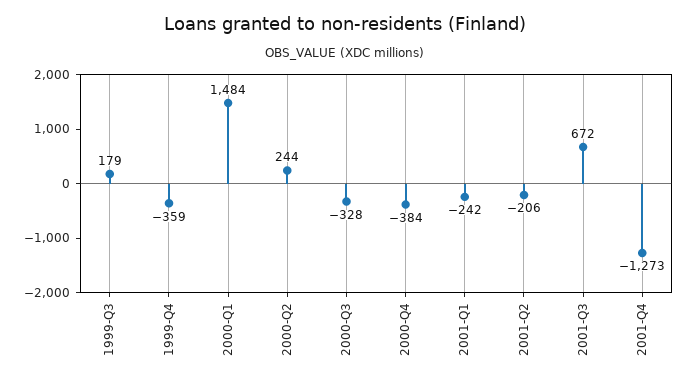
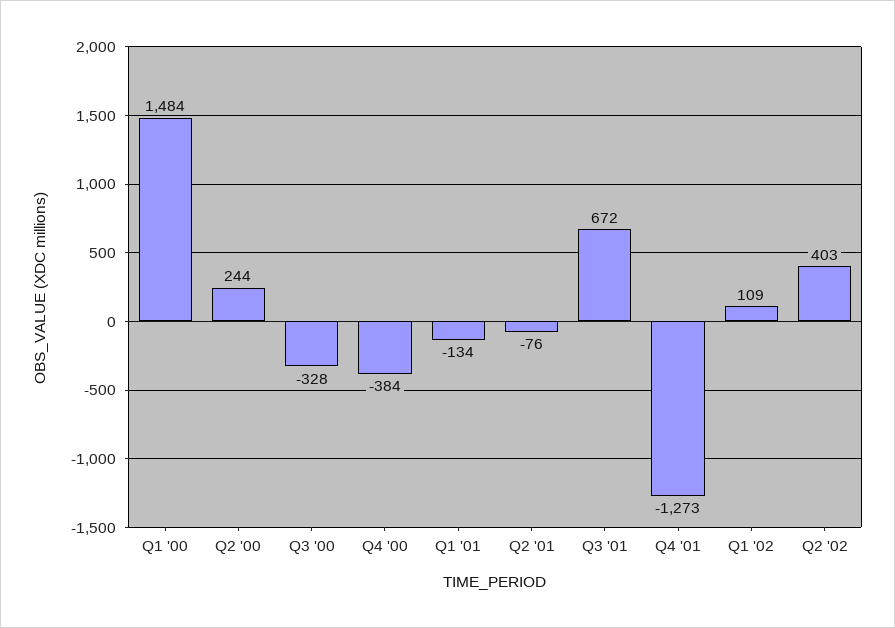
1999-Q3: 179 -> none
1999-Q4: -359 -> none
2001-Q1: -242 -> -134
2001-Q2: -206 -> -76
Q1 '02: none -> 109
Q2 '02: none -> 403

